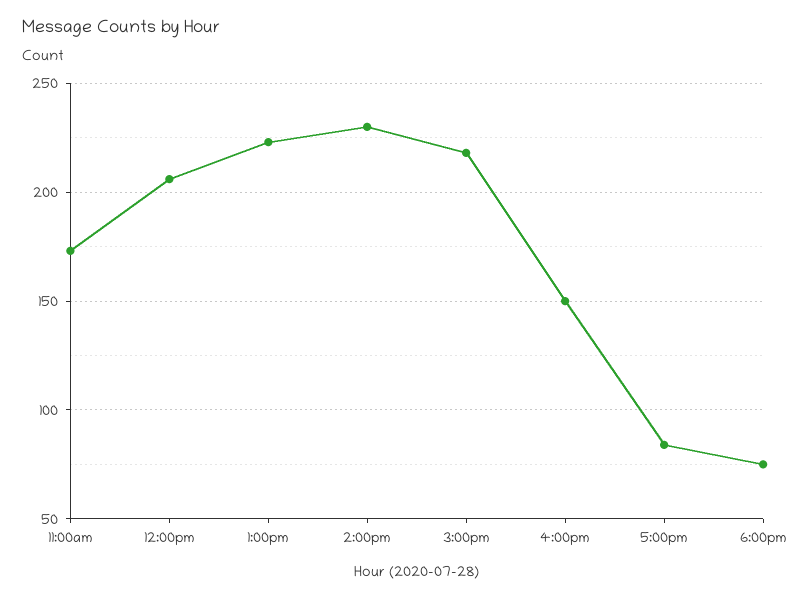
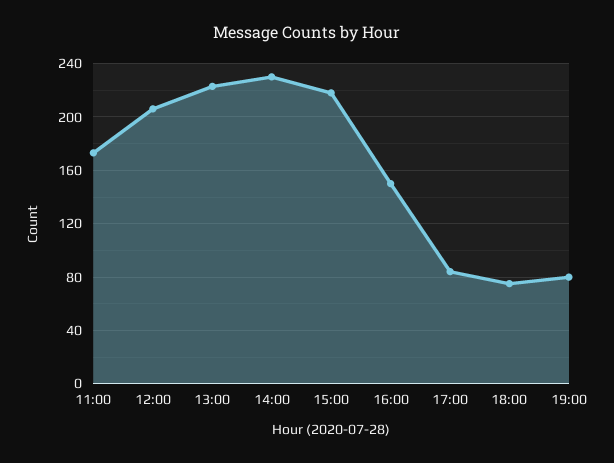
19:00: none -> 80

